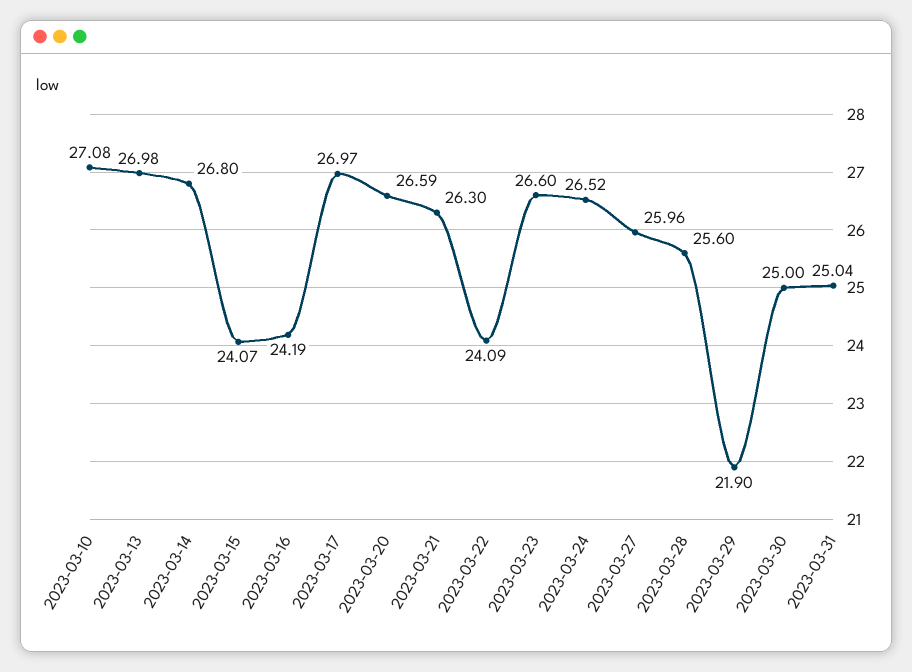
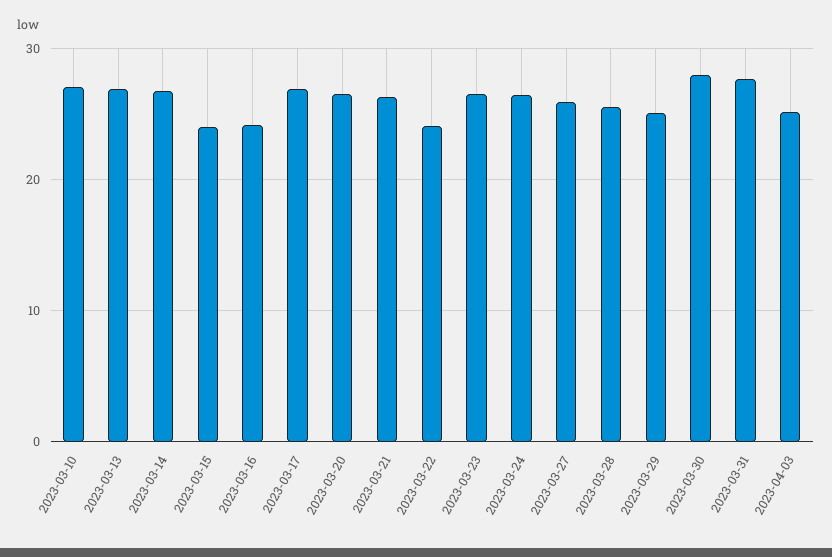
2023-03-29: 21.9 -> 25
2023-03-30: 25 -> 28
2023-03-31: 25.04 -> 28
2023-04-03: none -> 25

